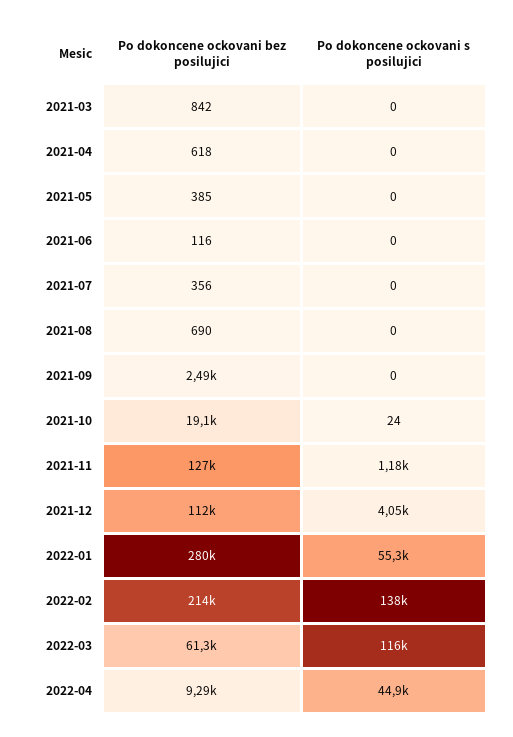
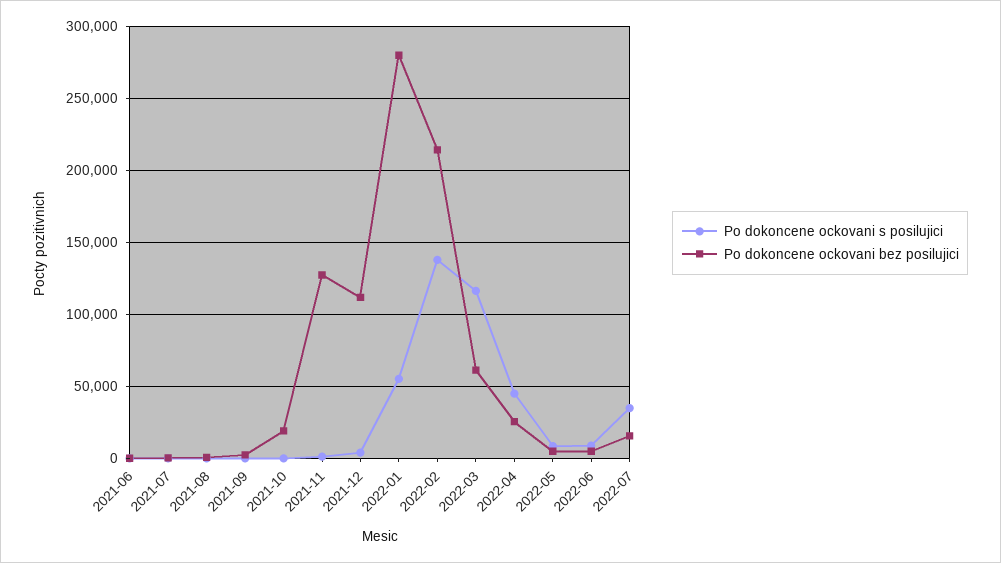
Po dokoncene ockovani bez posilujici, 2021-03: 842 -> none
Po dokoncene ockovani s posilujici, 2021-03: 0 -> none
Po dokoncene ockovani bez posilujici, 2021-04: 618 -> none
Po dokoncene ockovani s posilujici, 2021-04: 0 -> none
Po dokoncene ockovani bez posilujici, 2021-05: 385 -> none
Po dokoncene ockovani s posilujici, 2021-05: 0 -> none
Po dokoncene ockovani bez posilujici, 2022-04: 9290 -> 25000
Po dokoncene ockovani s posilujici, 2022-05: none -> 10000
Po dokoncene ockovani bez posilujici, 2022-05: none -> 5000
Po dokoncene ockovani s posilujici, 2022-06: none -> 10000
Po dokoncene ockovani bez posilujici, 2022-06: none -> 5000
Po dokoncene ockovani s posilujici, 2022-07: none -> 35000
Po dokoncene ockovani bez posilujici, 2022-07: none -> 15000

